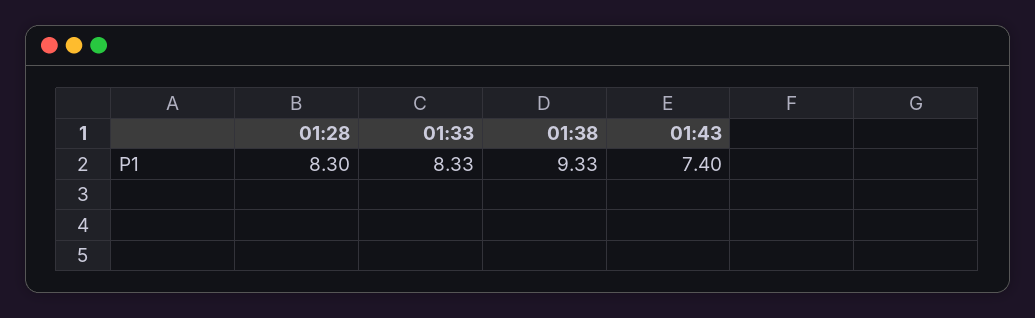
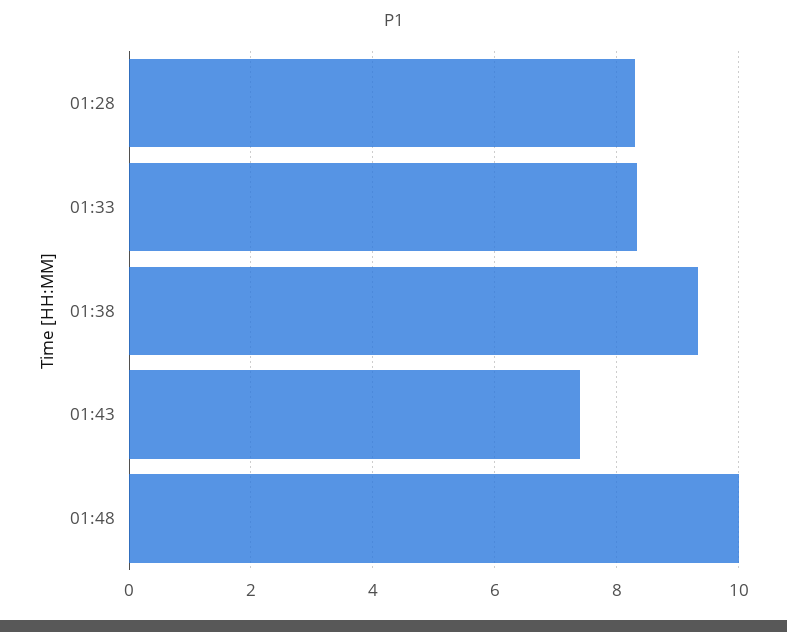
01:48: none -> 10

